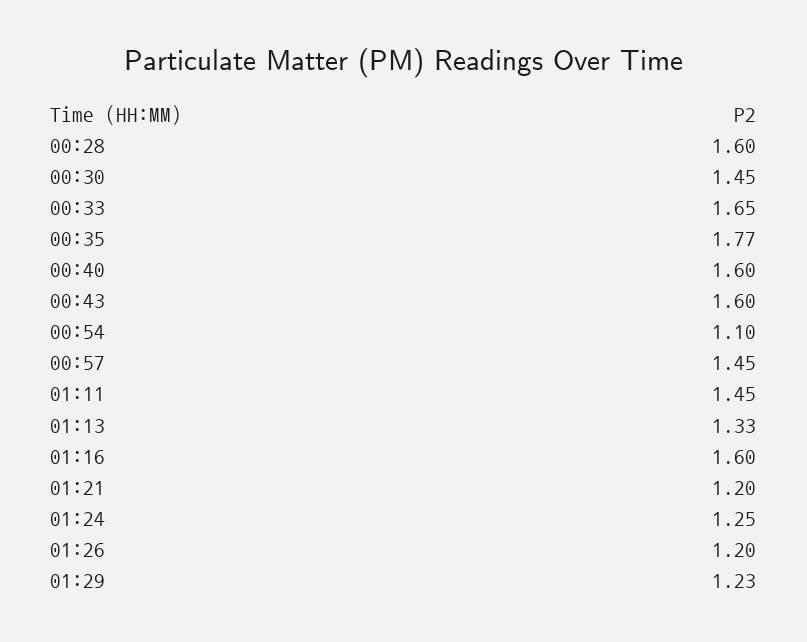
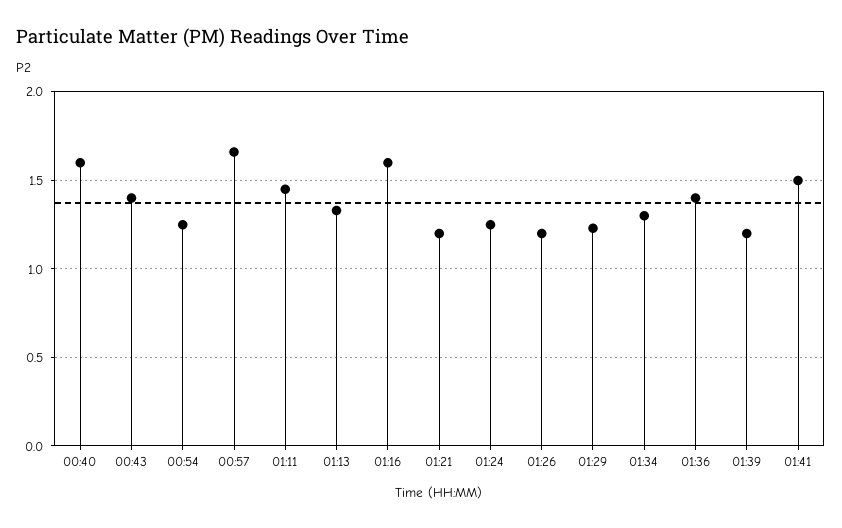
00:28: 1.6 -> none
00:30: 1.45 -> none
00:33: 1.65 -> none
00:35: 1.77 -> none
00:43: 1.6 -> 1.4
00:54: 1.1 -> 1.25
00:57: 1.45 -> 1.65
01:34: none -> 1.3
01:36: none -> 1.4
01:39: none -> 1.2
01:41: none -> 1.5

